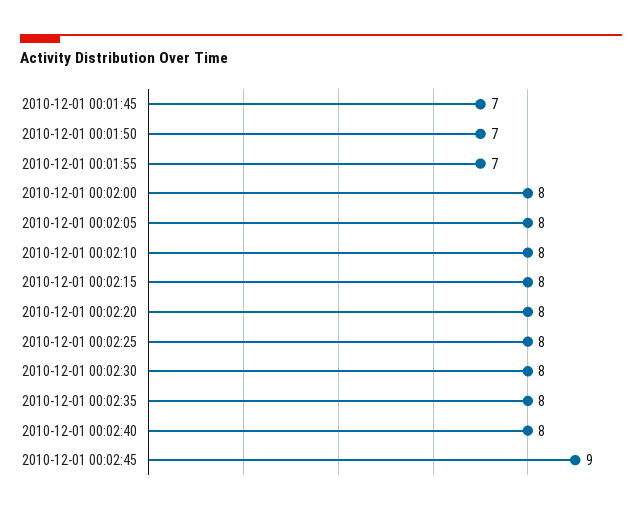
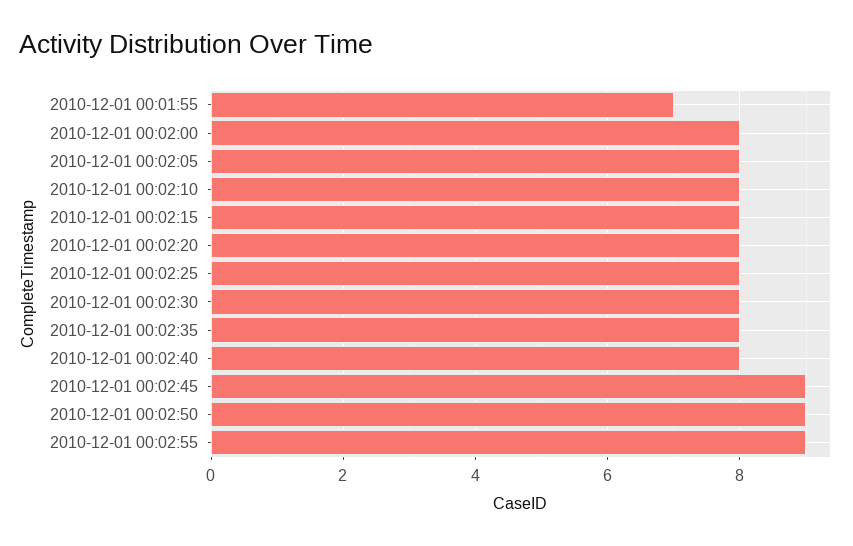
2010-12-01 00:01:45: 7 -> none
2010-12-01 00:01:50: 7 -> none
2010-12-01 00:02:50: none -> 9
2010-12-01 00:02:55: none -> 9

